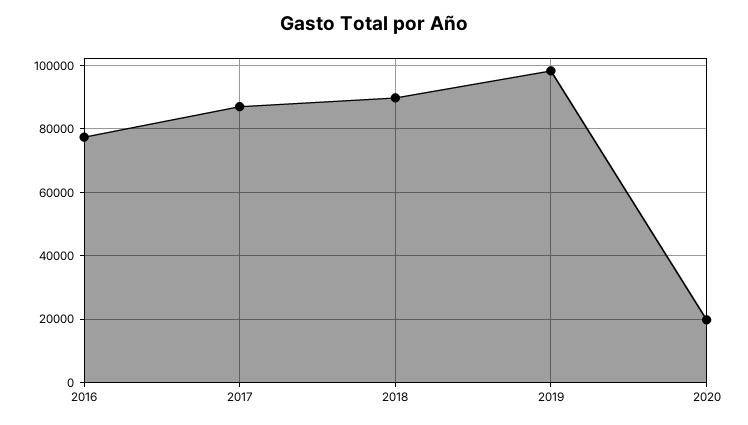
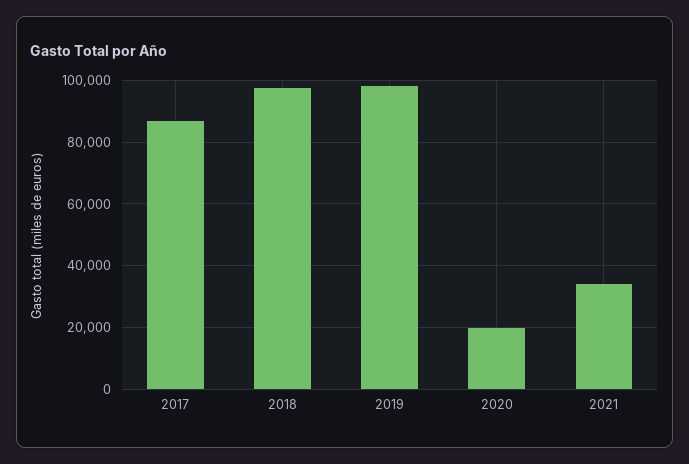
2016: 78000 -> none
2018: 90000 -> 98000
2021: none -> 34000

